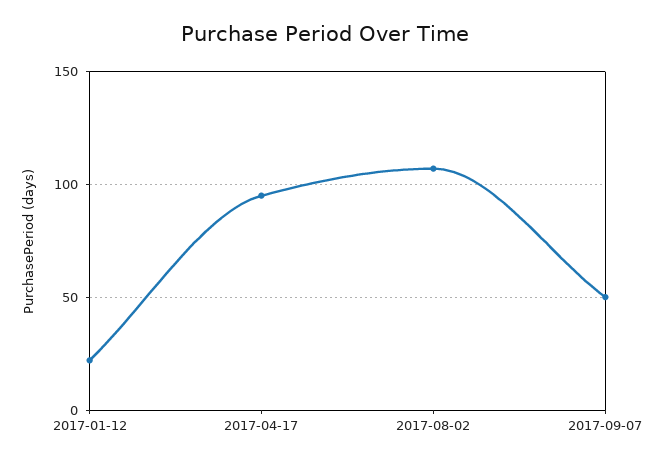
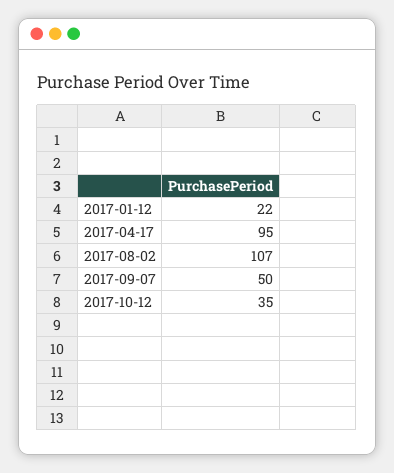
2017-10-12: none -> 35

